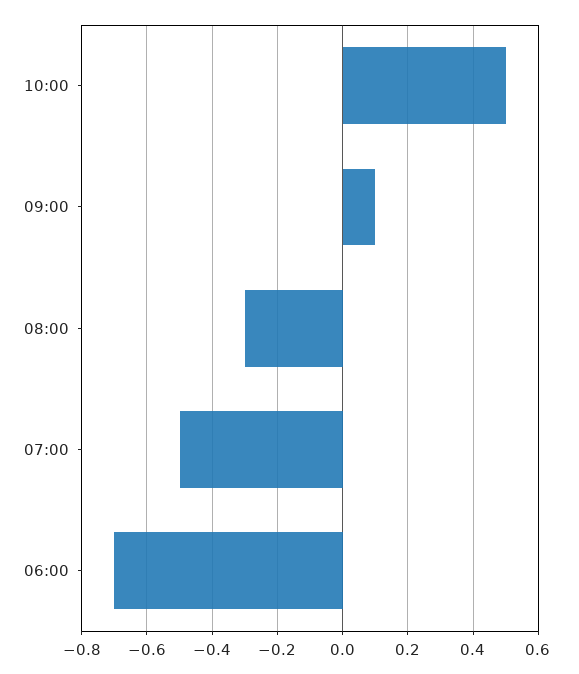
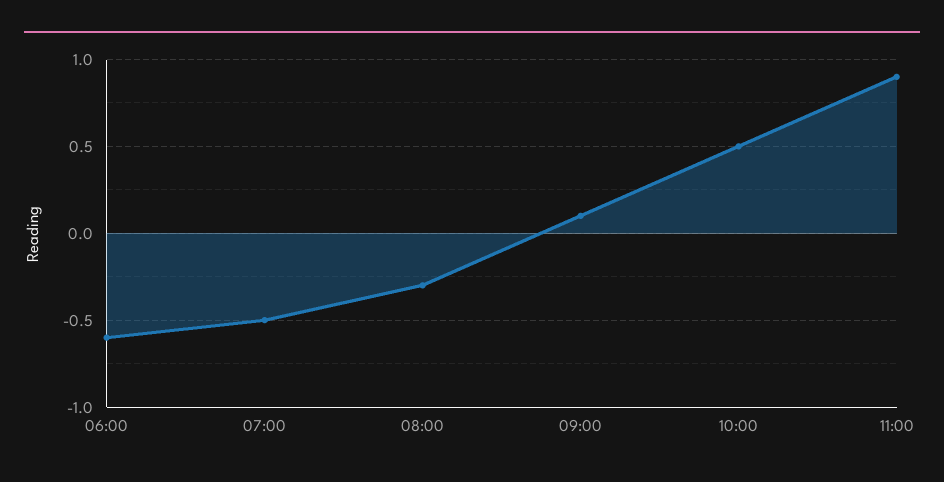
06:00: -0.7 -> -0.6
11:00: none -> 0.9

